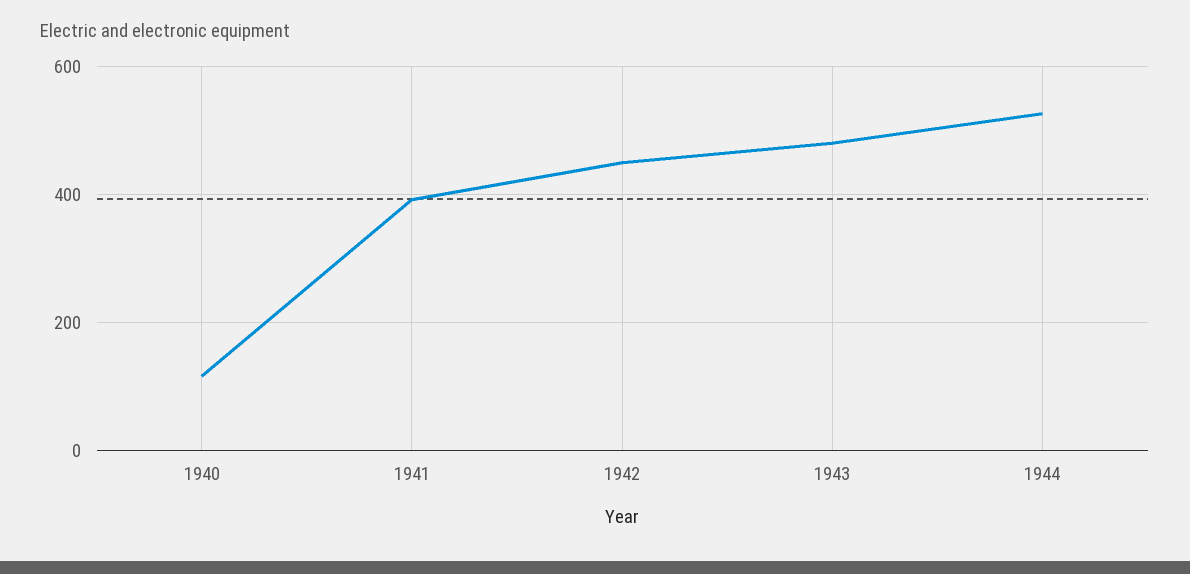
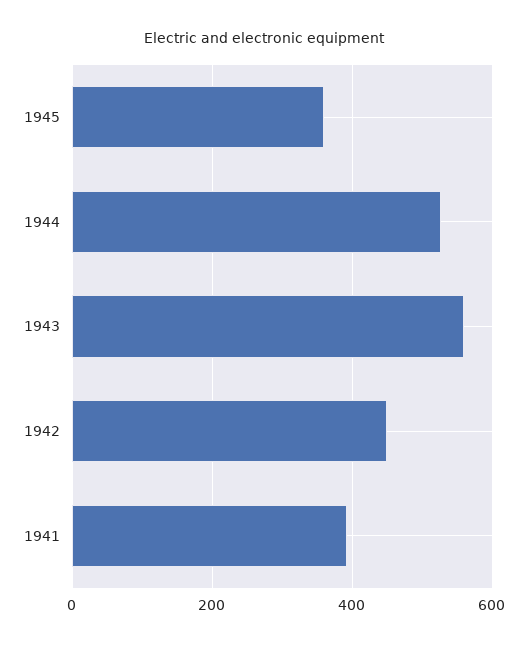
1940: 120 -> none
1943: 480 -> 560
1945: none -> 360

